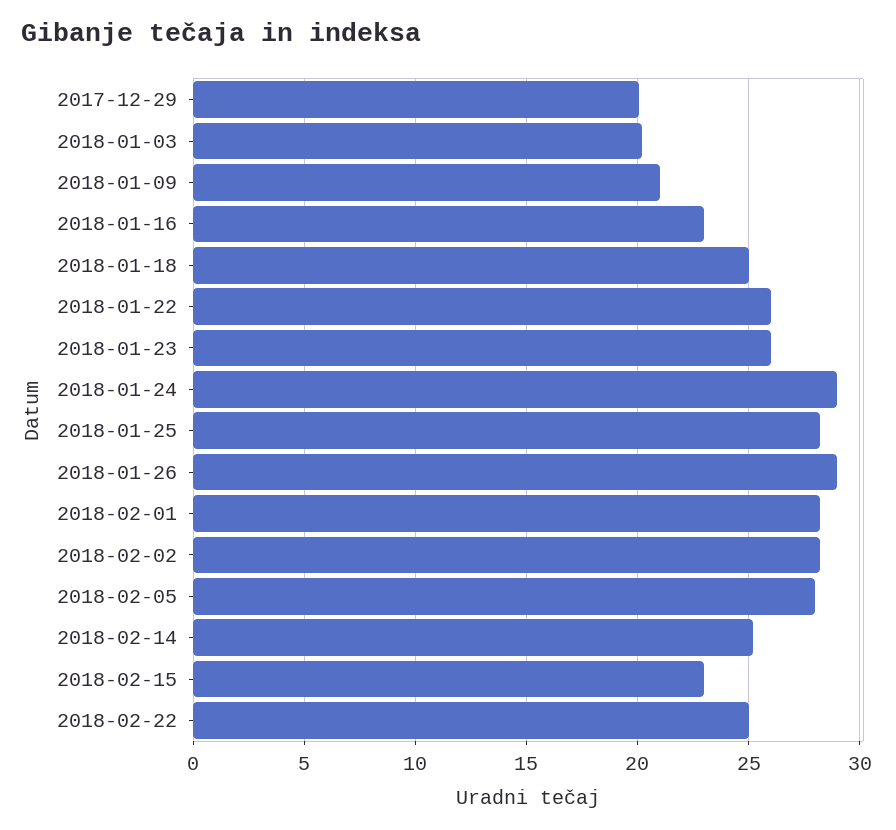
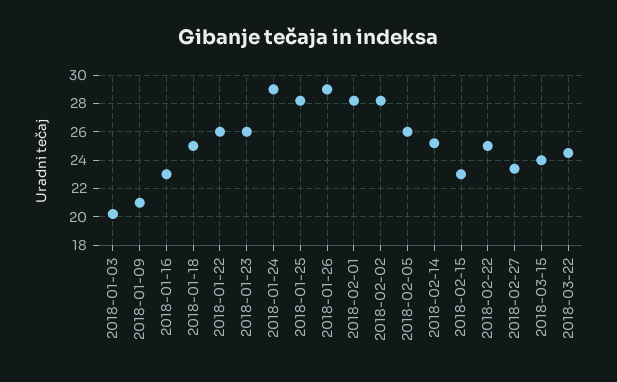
2017-12-29: 20 -> none
2018-02-05: 28 -> 26
2018-02-27: none -> 23.5
2018-03-15: none -> 24
2018-03-22: none -> 24.5

